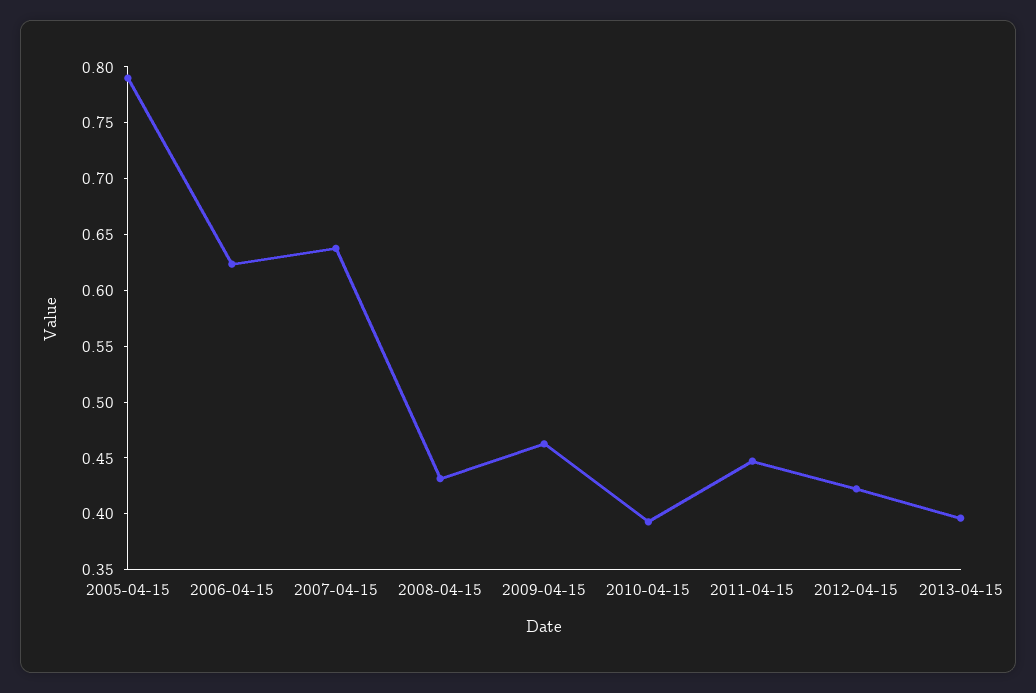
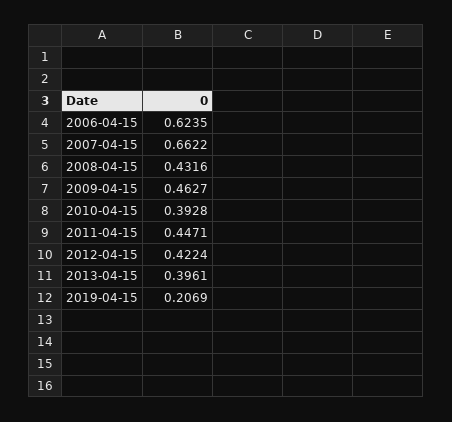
2005-04-15: 0.79 -> none
2007-04-15: 0.64 -> 0.6622
2019-04-15: none -> 0.2069

